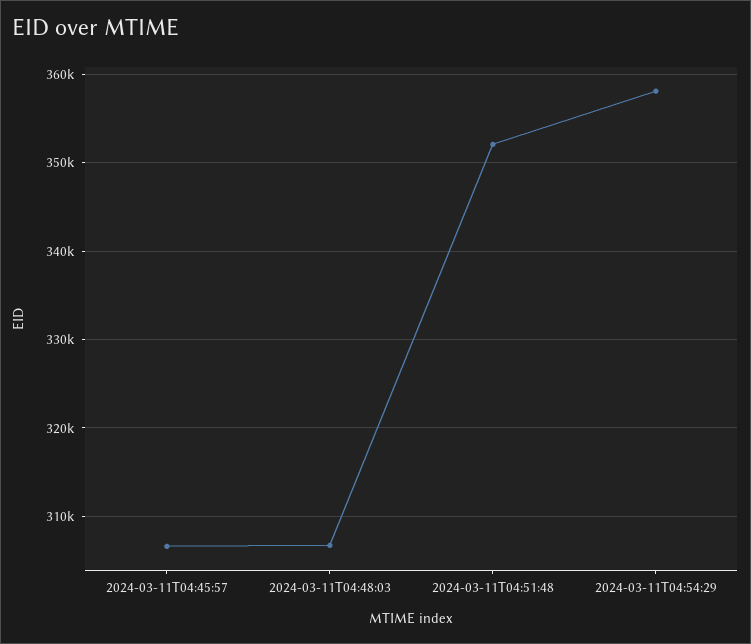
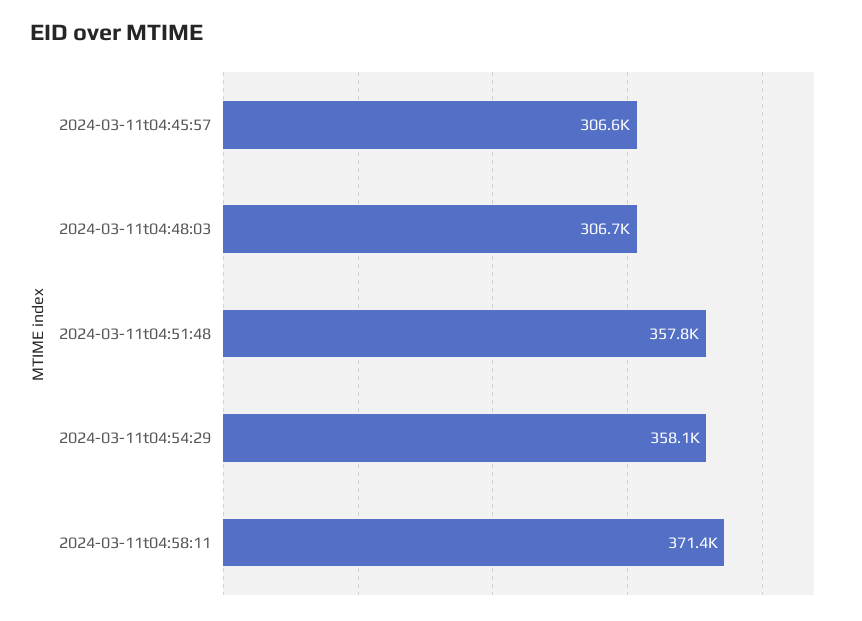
2024-03-11T04:51:48: 352000 -> 357800
2024-03-11t04:58:11: none -> 371400

